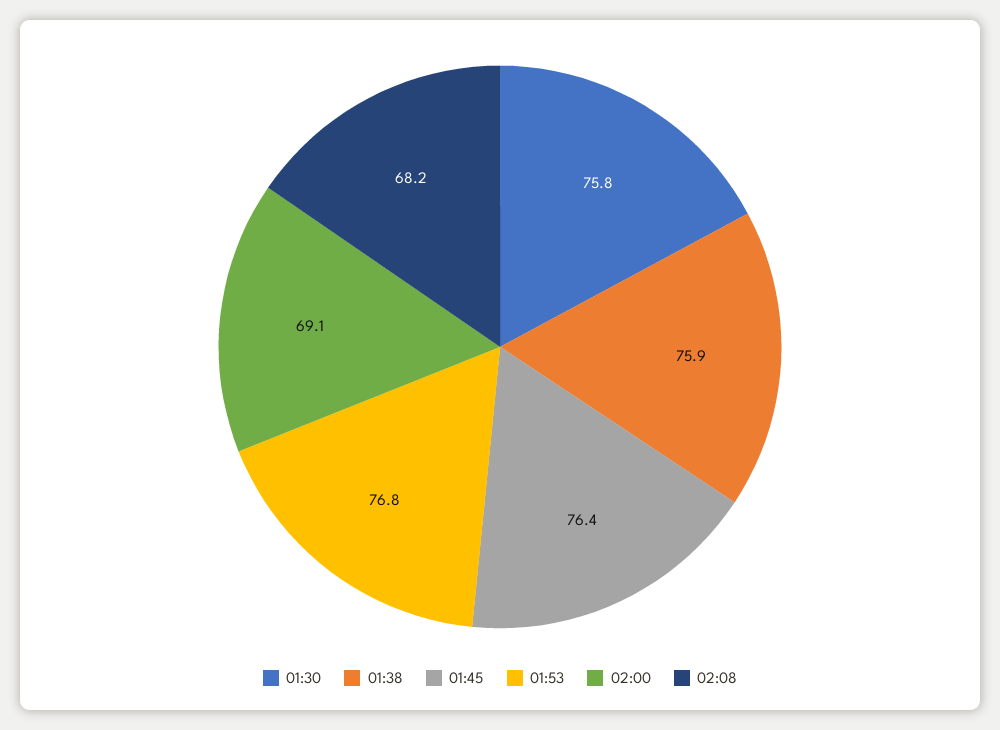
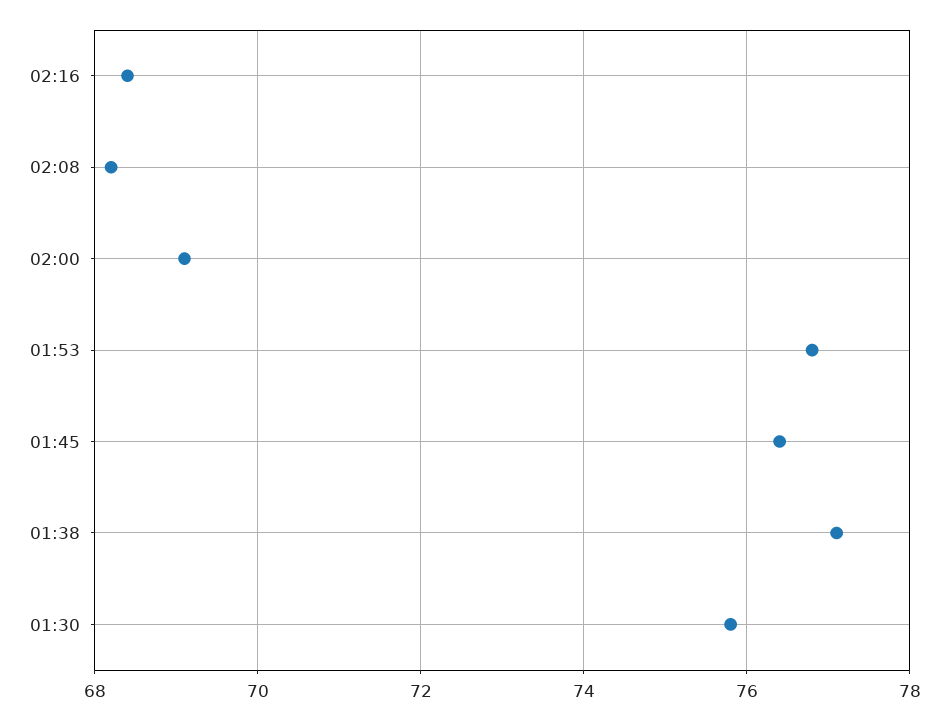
01:38: 75.9 -> 77
02:16: none -> 68.5

